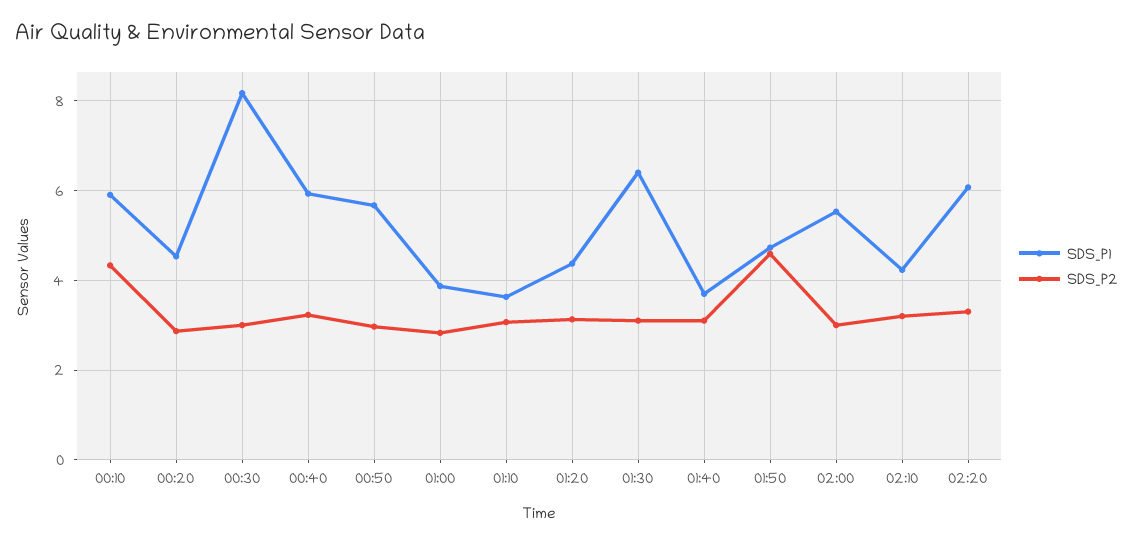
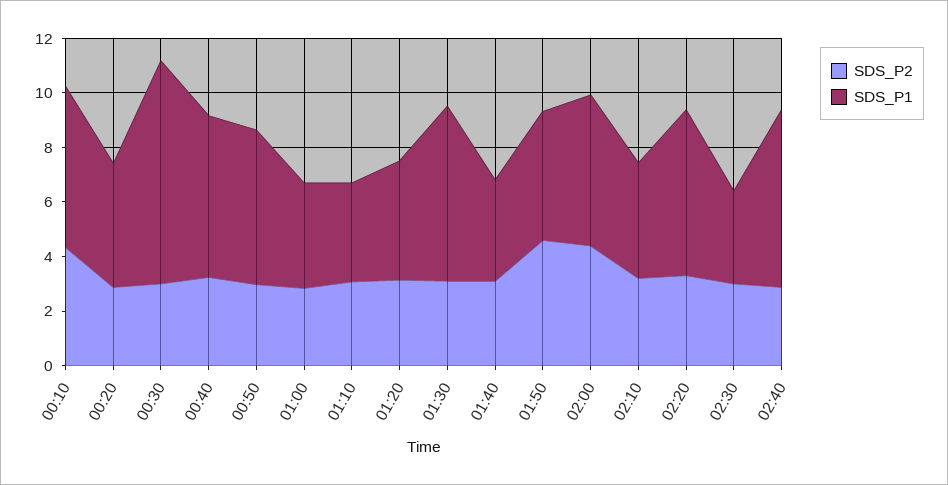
SDS_P2, 02:00: 3 -> 4.5
SDS_P2, 02:30: none -> 3
SDS_P1, 02:30: none -> 3.5
SDS_P2, 02:40: none -> 3
SDS_P1, 02:40: none -> 6.5

